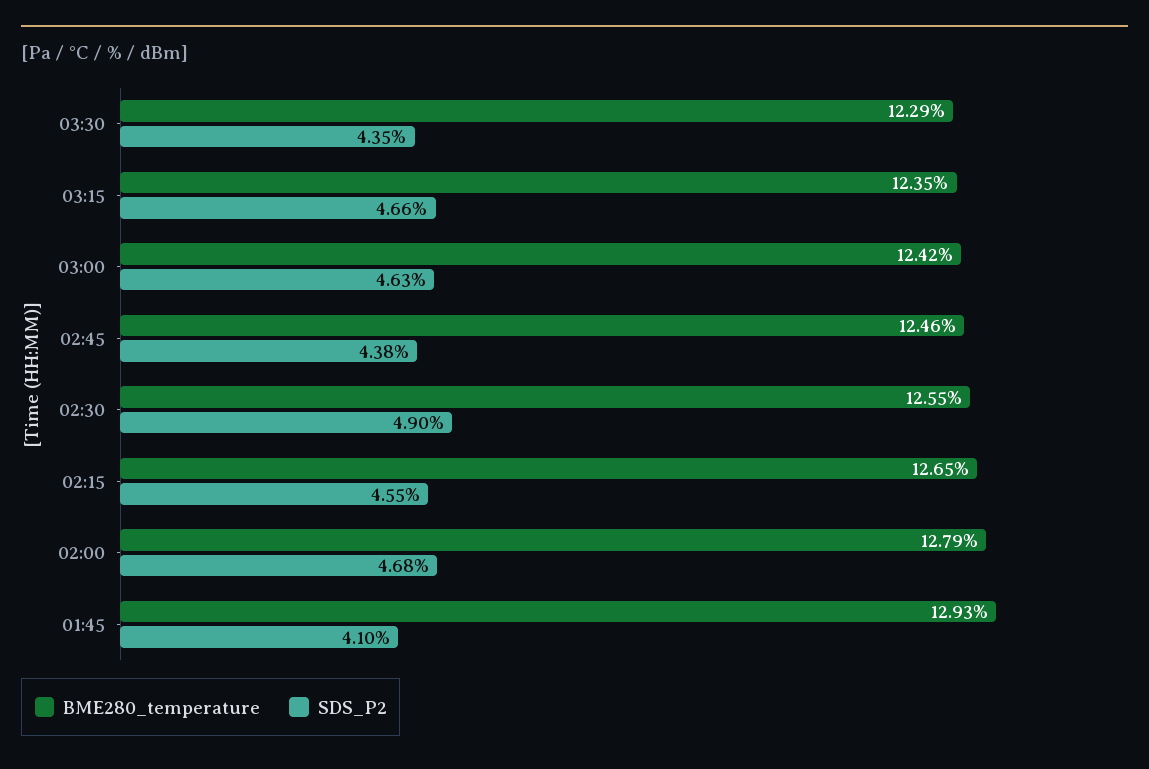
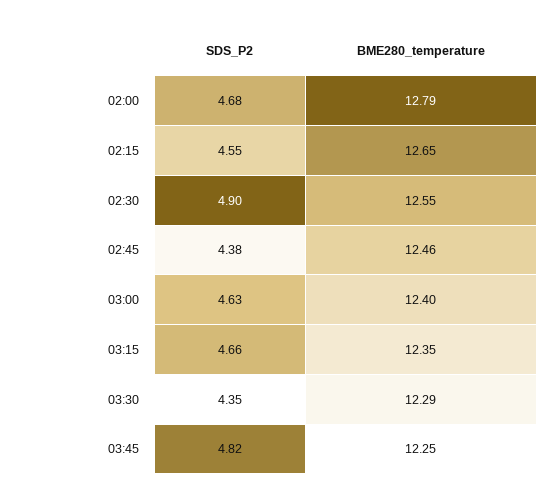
BME280_temperature, 03:00: 12.42 -> 12.4
BME280_temperature, 01:45: 12.93 -> none
SDS_P2, 01:45: 4.1 -> none
SDS_P2, 03:45: none -> 4.82
BME280_temperature, 03:45: none -> 12.25

